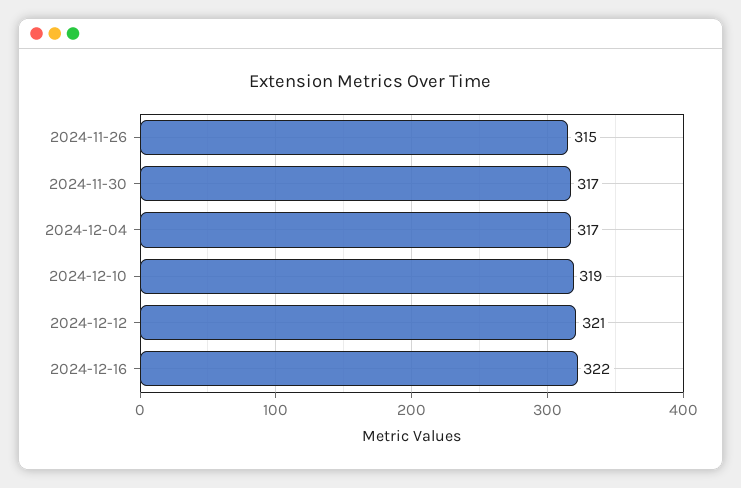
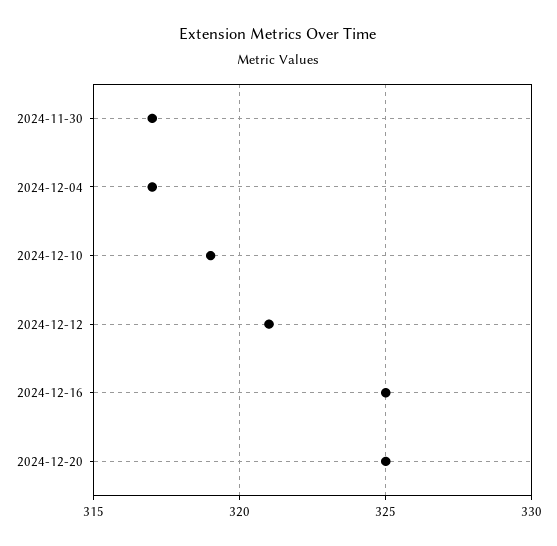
2024-11-26: 315 -> none
2024-12-16: 322 -> 325
2024-12-20: none -> 325

